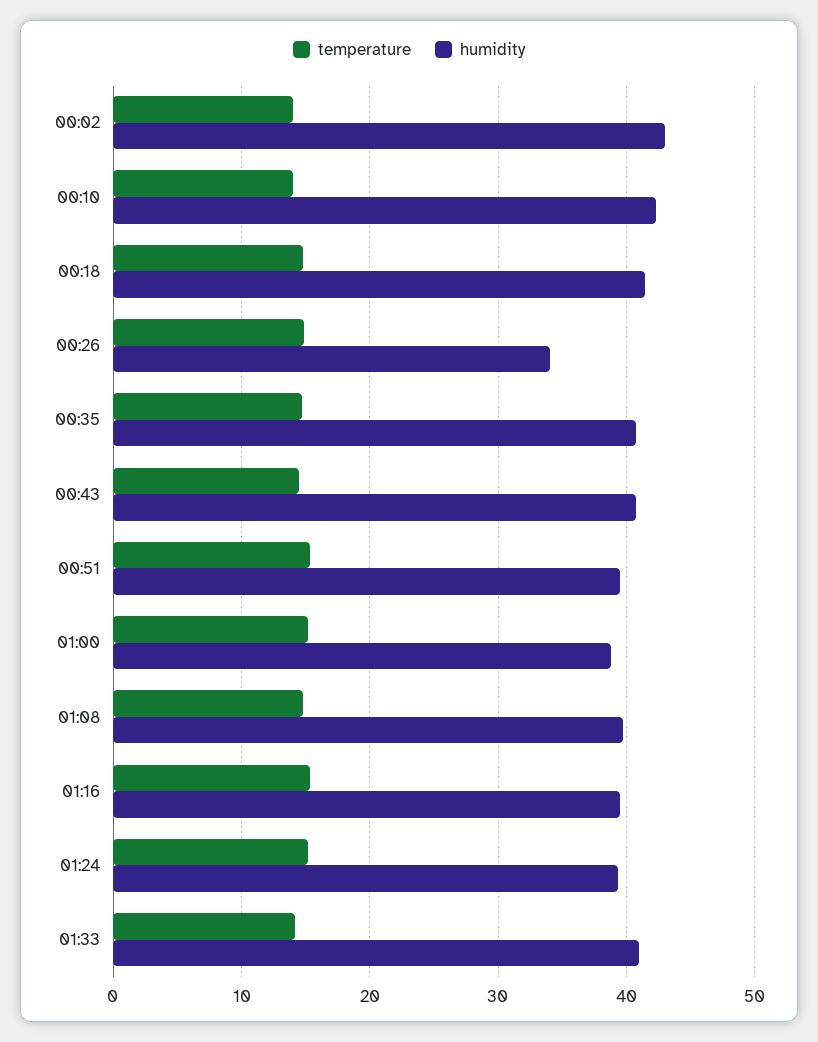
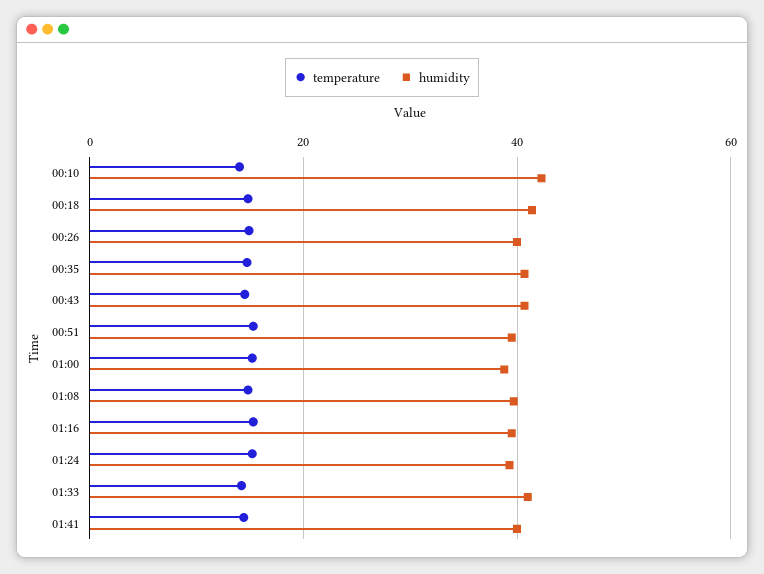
temperature, 00:02: 14 -> none
humidity, 00:02: 43 -> none
humidity, 00:26: 34 -> 40
temperature, 01:41: none -> 14
humidity, 01:41: none -> 40

